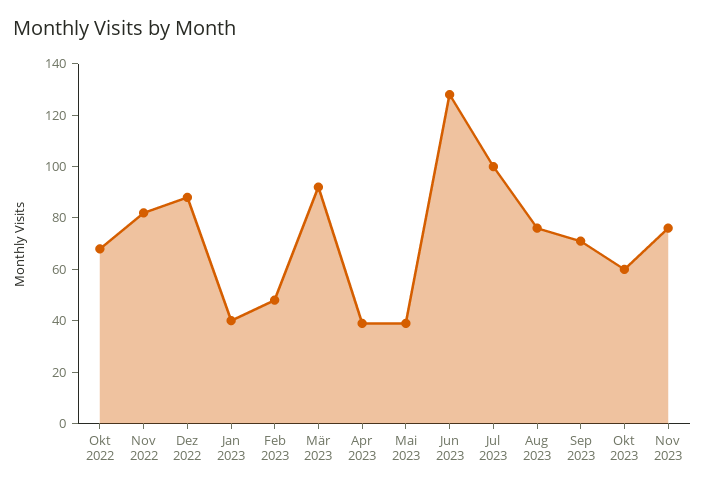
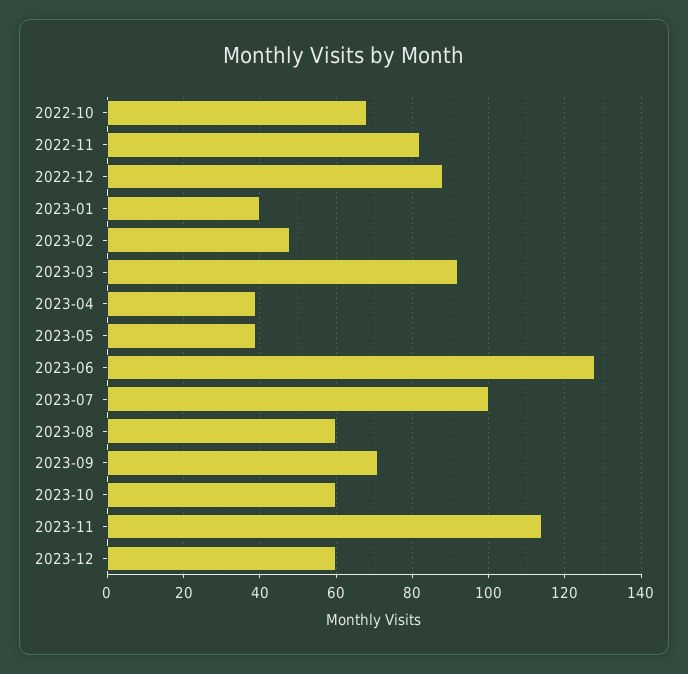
Aug 2023: 75 -> 60
Nov 2023: 75 -> 115
2023-12: none -> 60

